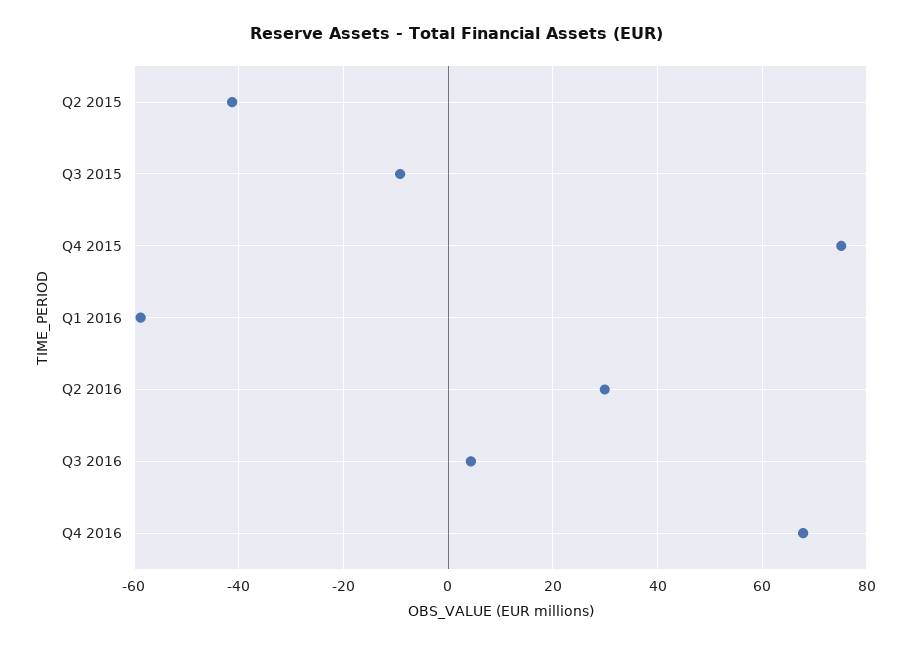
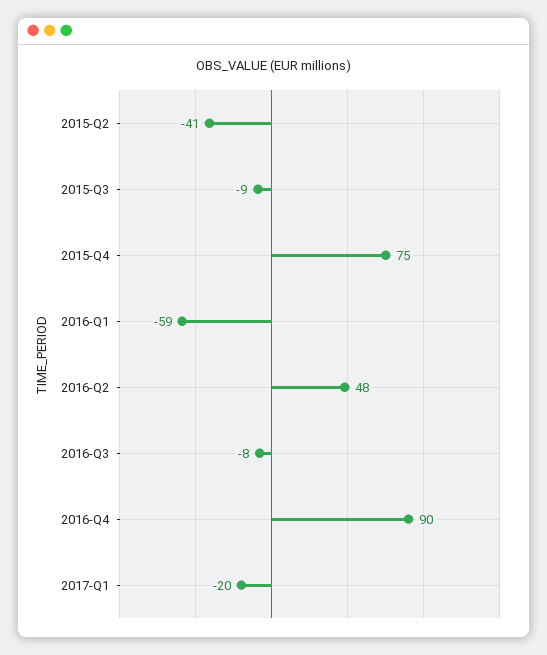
Q2 2016: 30 -> 48
Q3 2016: 4 -> -8
Q4 2016: 68 -> 90
2017-Q1: none -> -20

